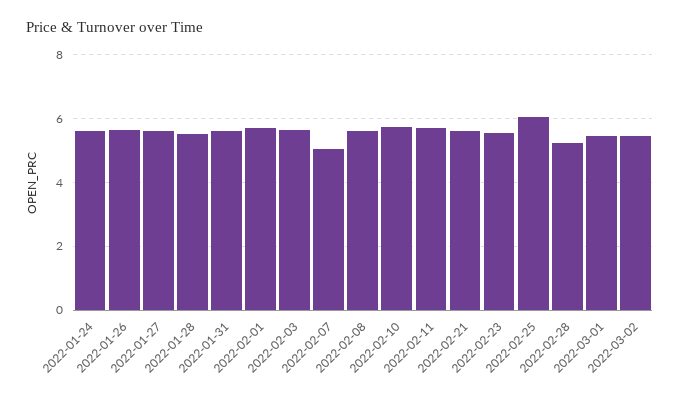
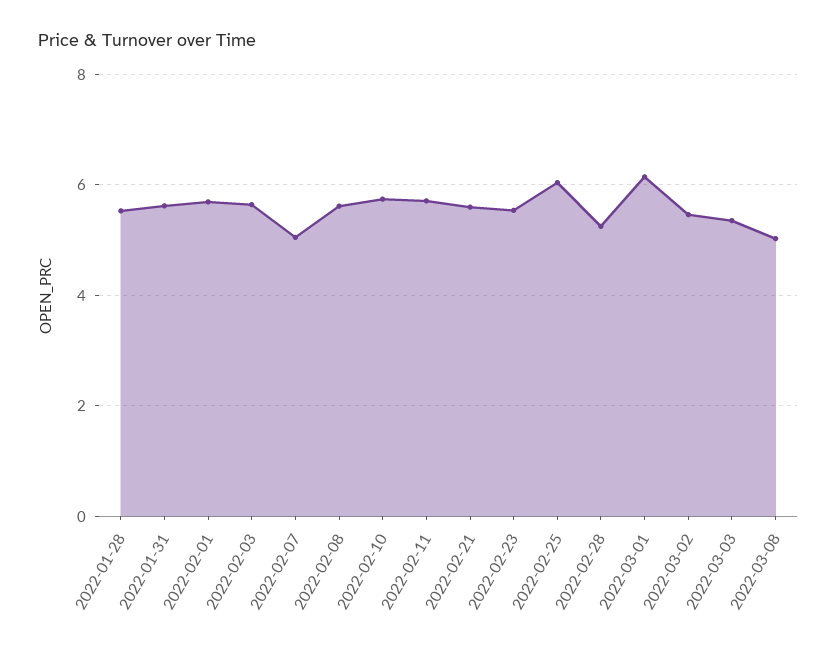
2022-01-24: 5.6 -> none
2022-01-26: 5.6 -> none
2022-01-27: 5.6 -> none
2022-03-01: 5.4 -> 6.2
2022-03-03: none -> 5.4
2022-03-08: none -> 5

